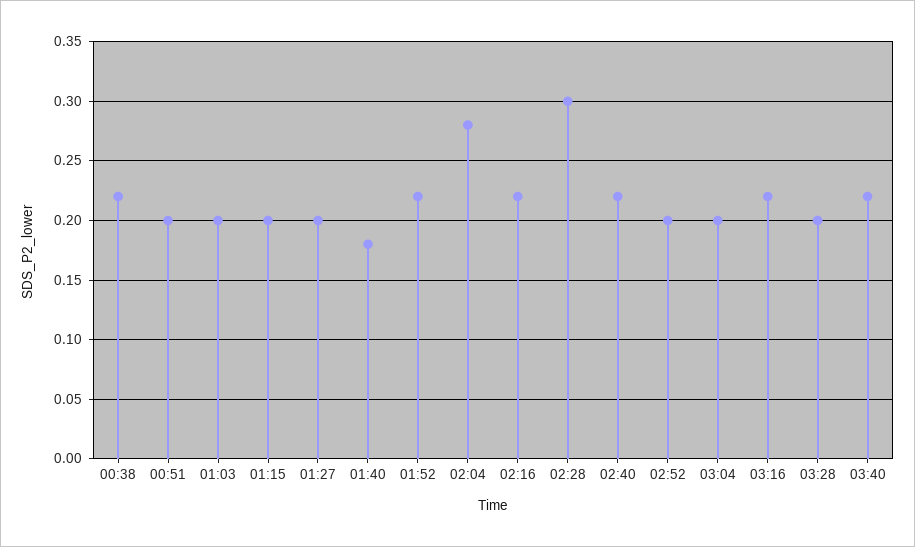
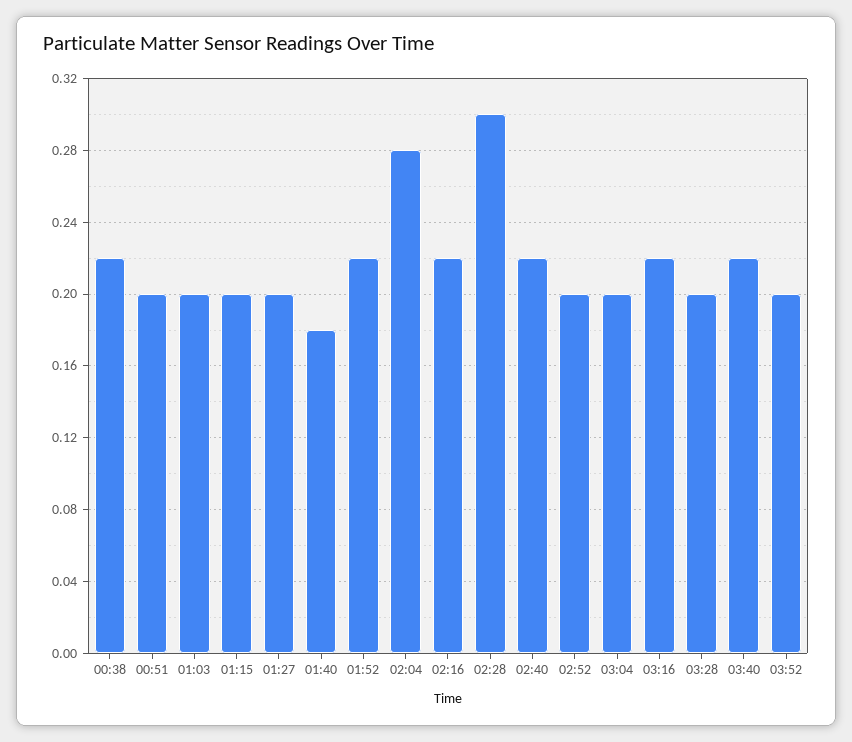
03:52: none -> 0.2

